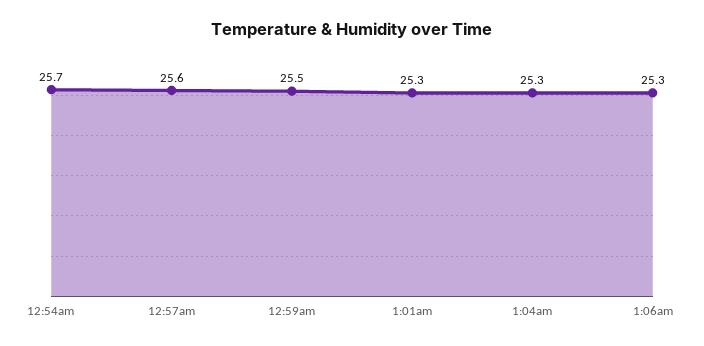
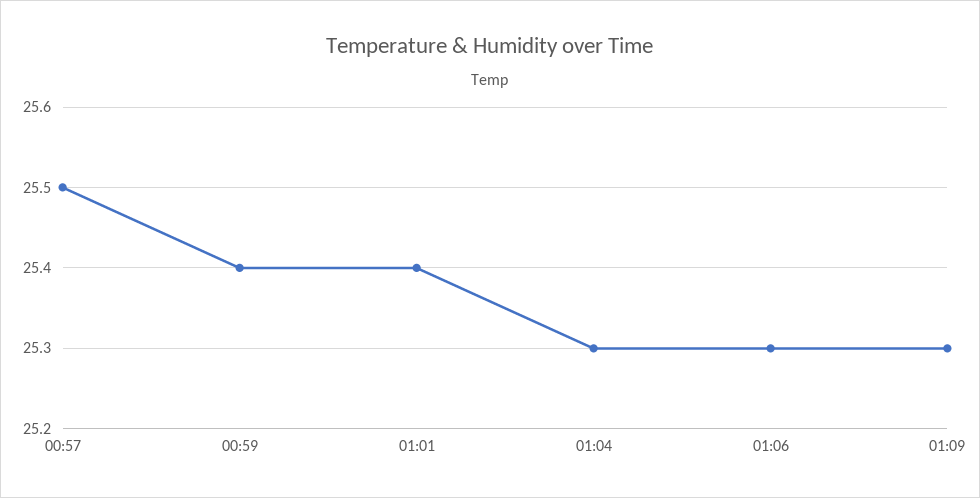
12:54am: 25.7 -> none
12:57am: 25.6 -> 25.5
12:59am: 25.5 -> 25.4
1:01am: 25.3 -> 25.4
01:09: none -> 25.3

